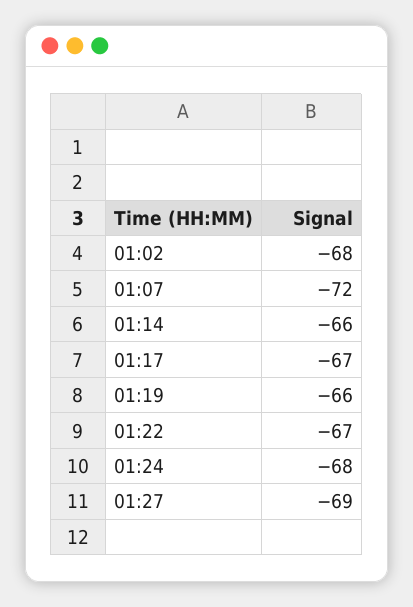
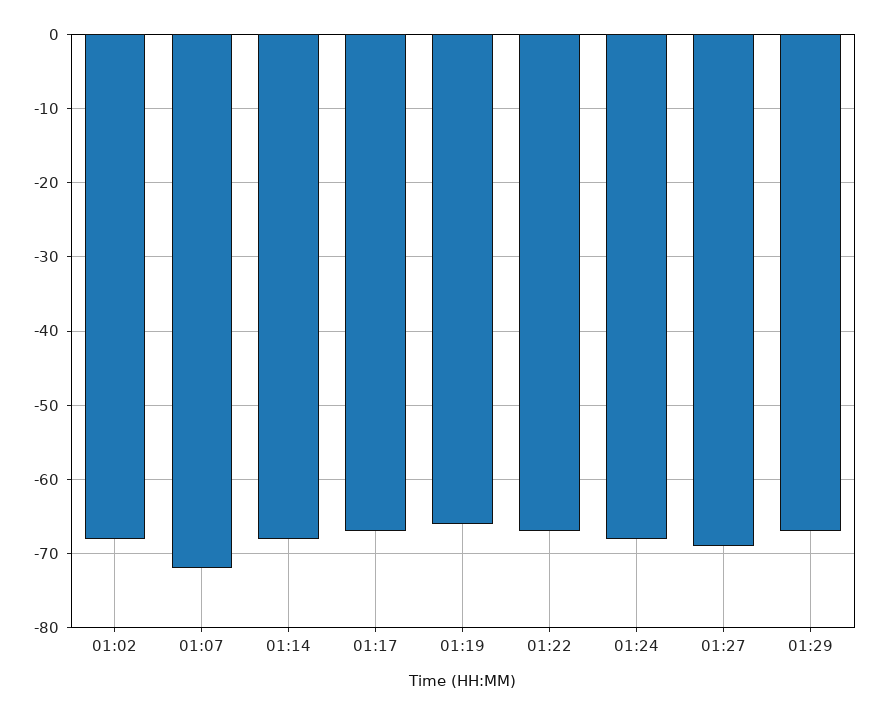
01:14: -66 -> -68
01:29: none -> -67

